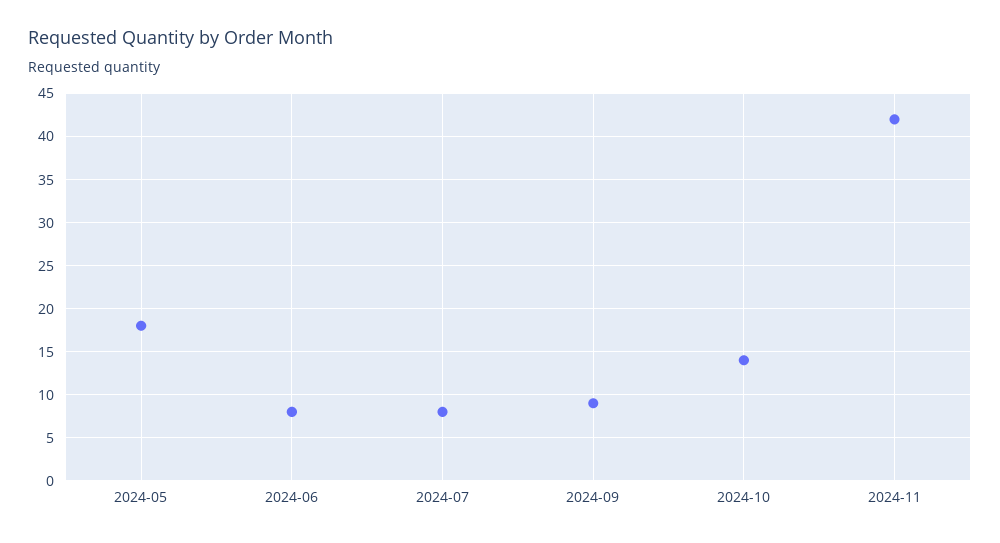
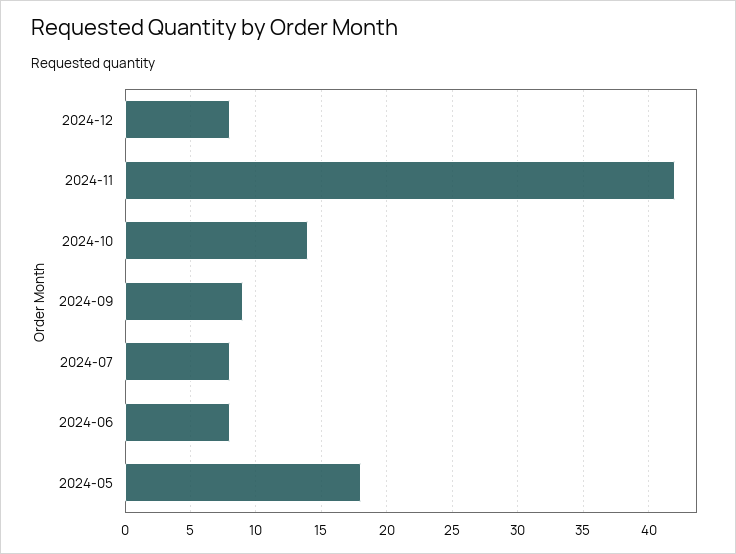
2024-12: none -> 8

